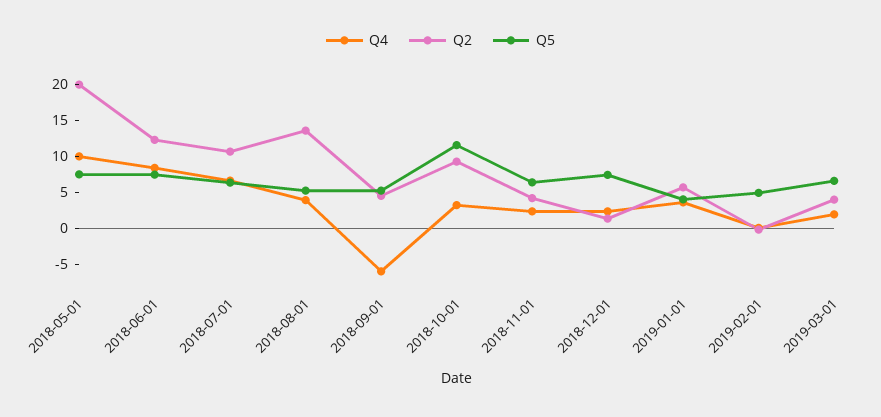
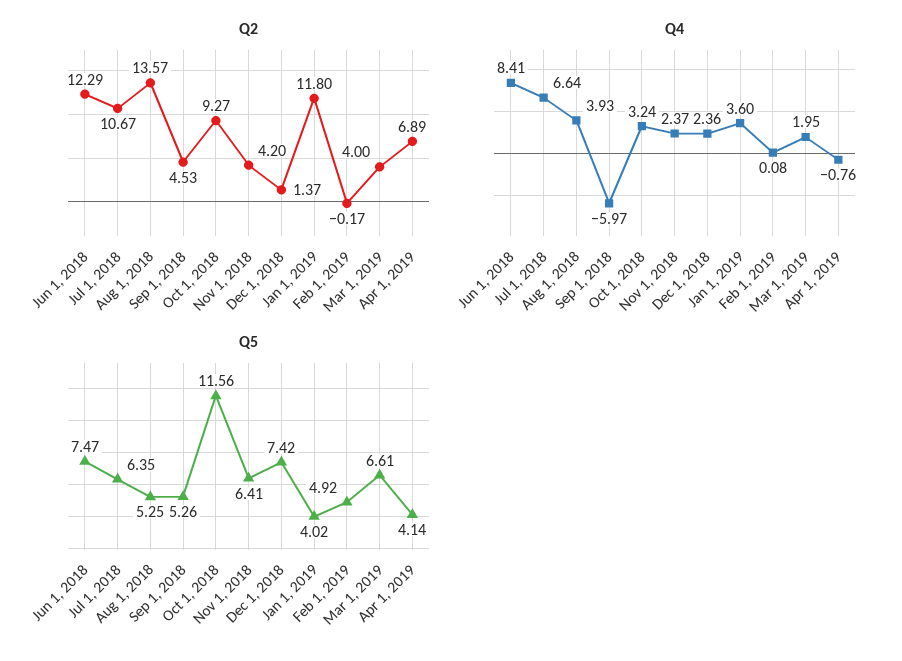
Q4, 2018-05-01: 10 -> none
Q2, 2018-05-01: 20 -> none
Q5, 2018-05-01: 7.5 -> none
Q2, 2019-01-01: 5 -> 11.8
Q2, Apr 1, 2019: none -> 6.89
Q4, Apr 1, 2019: none -> -0.76
Q5, Apr 1, 2019: none -> 4.14

